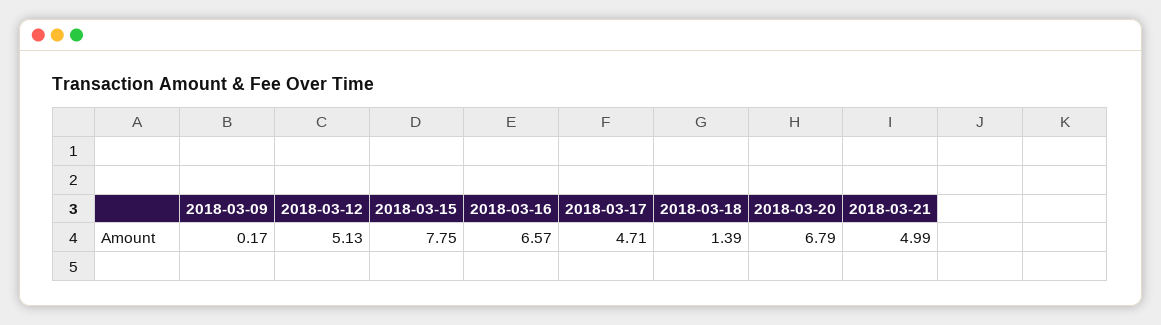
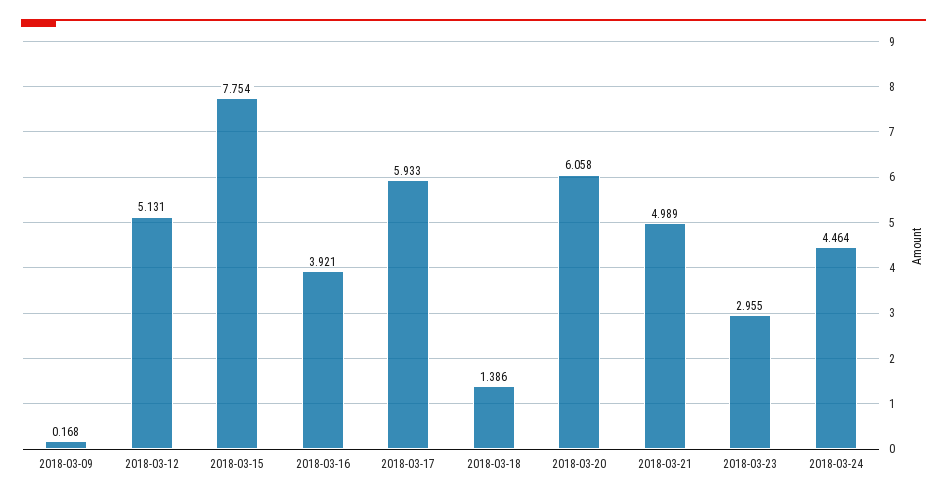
2018-03-16: 6.57 -> 3.921
2018-03-17: 4.71 -> 5.933
2018-03-20: 6.79 -> 6.058
2018-03-23: none -> 2.955
2018-03-24: none -> 4.464

